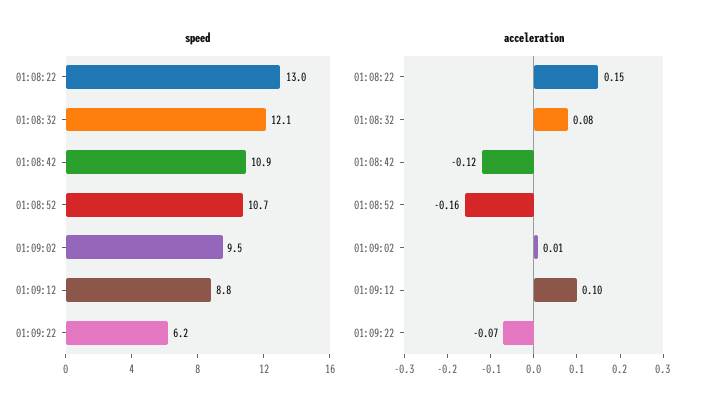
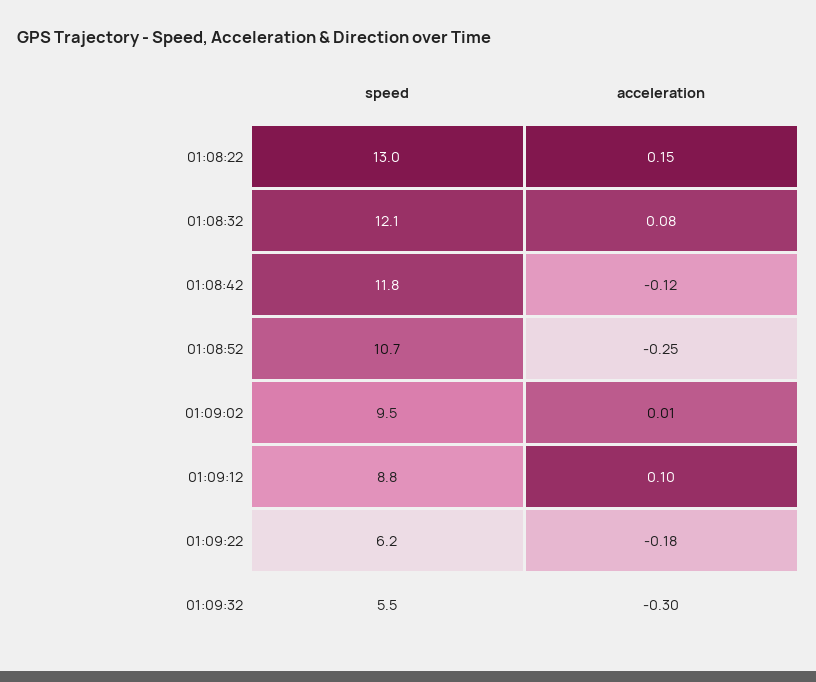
speed, 01:08:42: 10.9 -> 11.8
acceleration, 01:08:52: -0.16 -> -0.25
acceleration, 01:09:22: -0.07 -> -0.18
speed, 01:09:32: none -> 5.5
acceleration, 01:09:32: none -> -0.3

